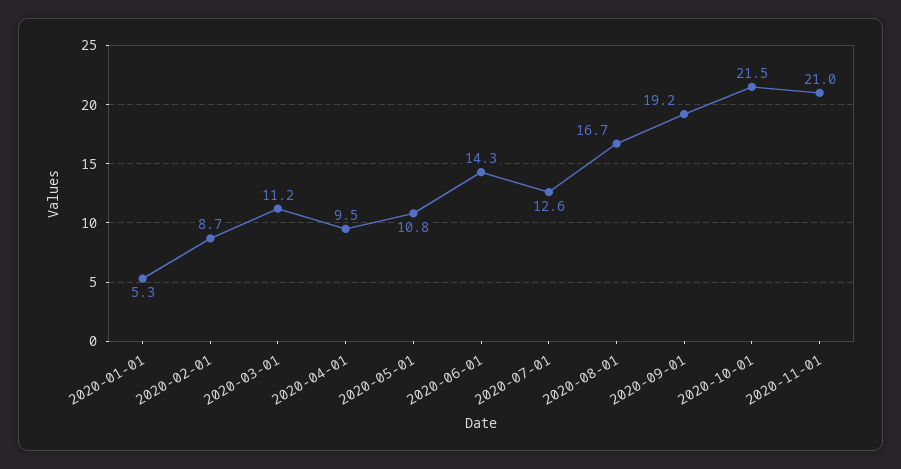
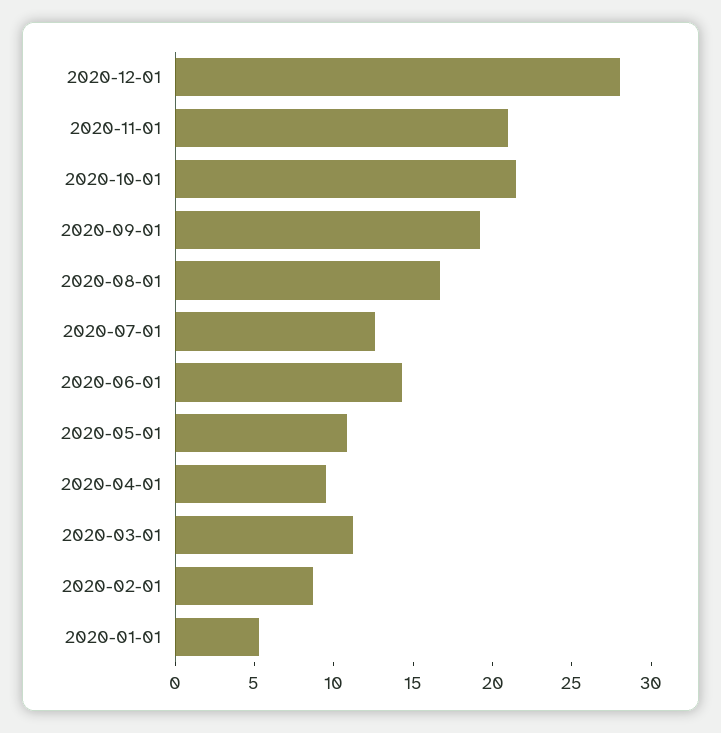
2020-12-01: none -> 28

